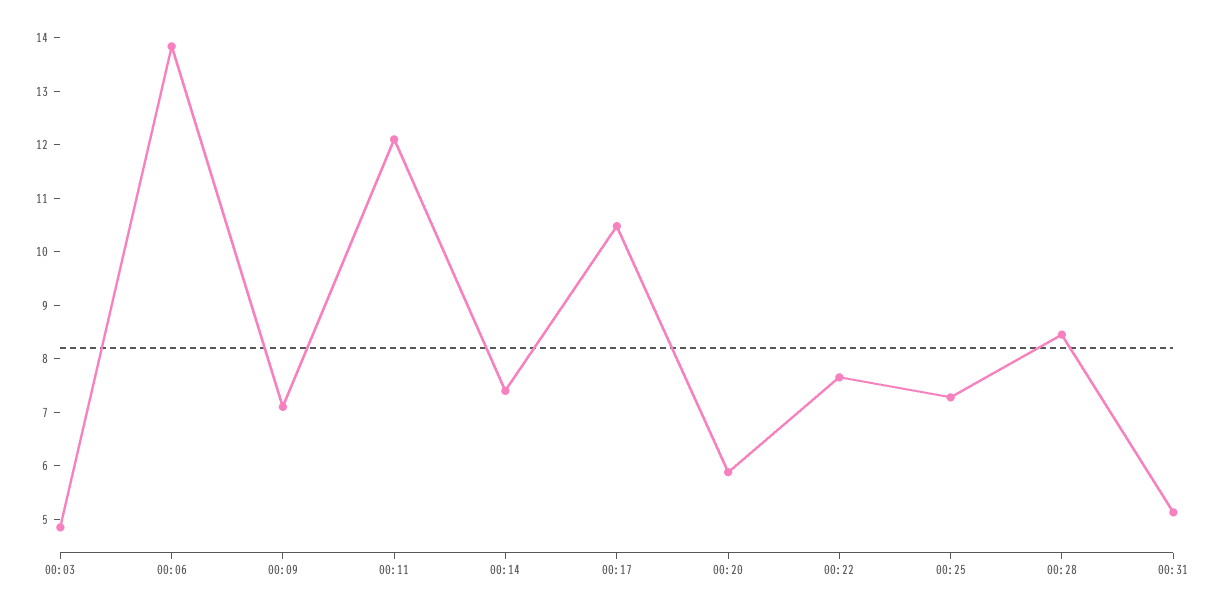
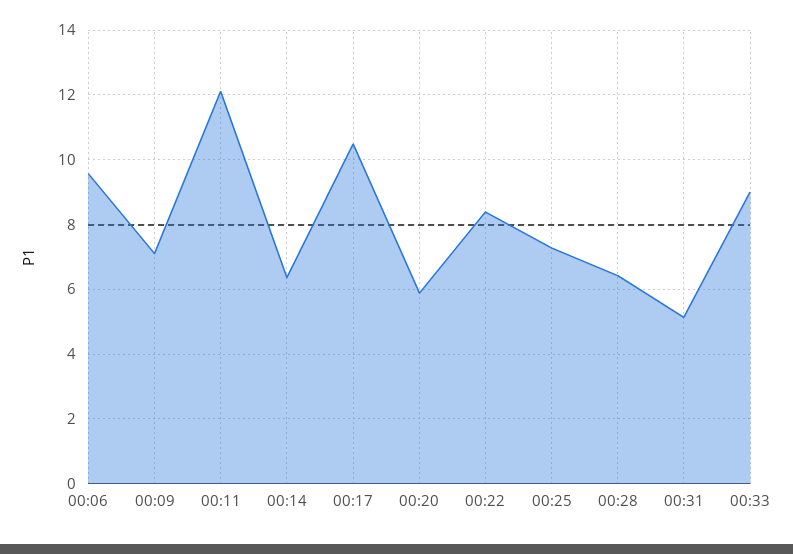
00:03: 4.8 -> none
00:06: 13.8 -> 9.6
00:14: 7.4 -> 6.4
00:22: 7.6 -> 8.4
00:28: 8.4 -> 6.4
00:33: none -> 9

